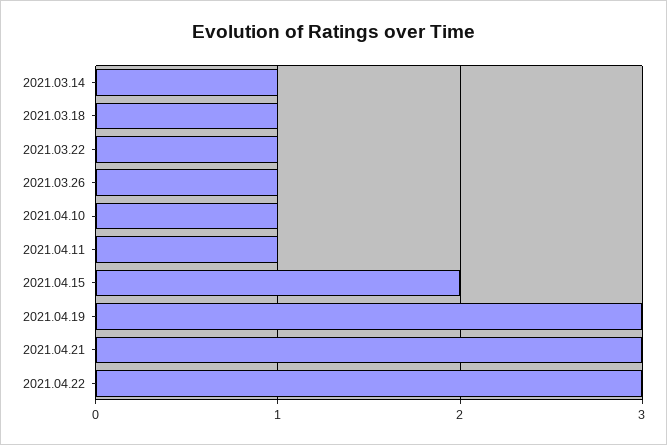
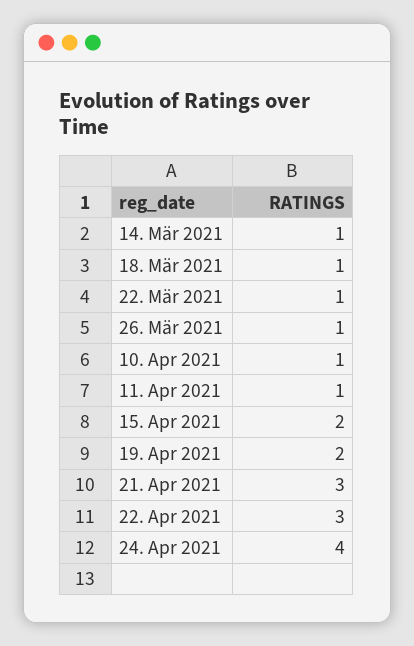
2021.04.19: 3 -> 2
24. Apr 2021: none -> 4

